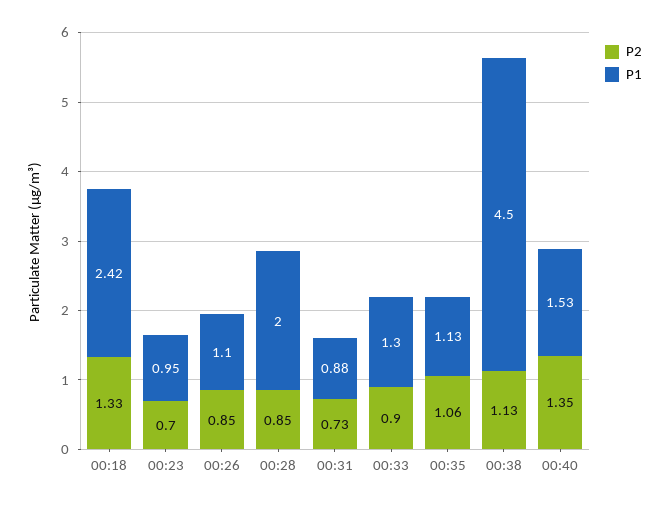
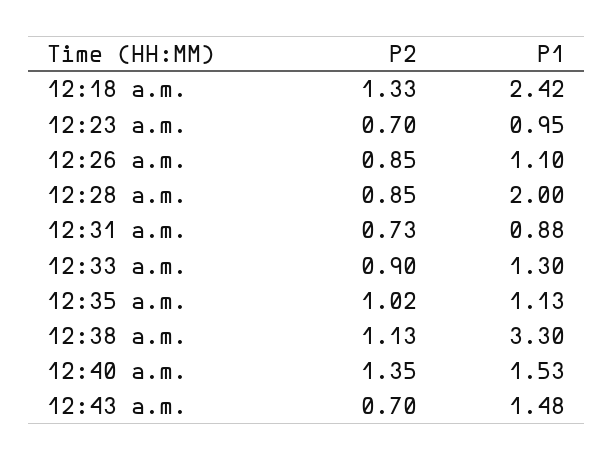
P2, 00:35: 1.06 -> 1.02
P1, 00:38: 4.5 -> 3.3
P2, 12:43 a.m.: none -> 0.7
P1, 12:43 a.m.: none -> 1.48

